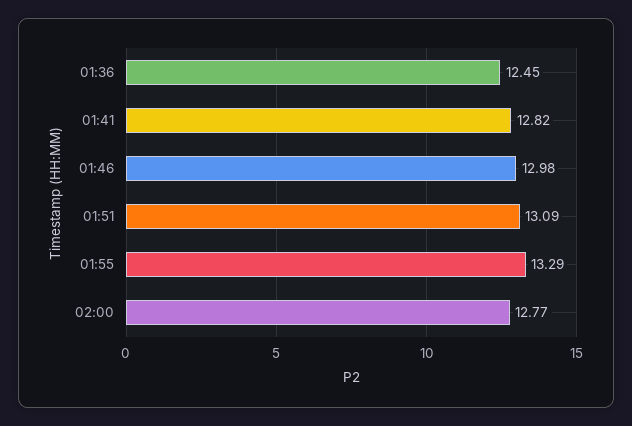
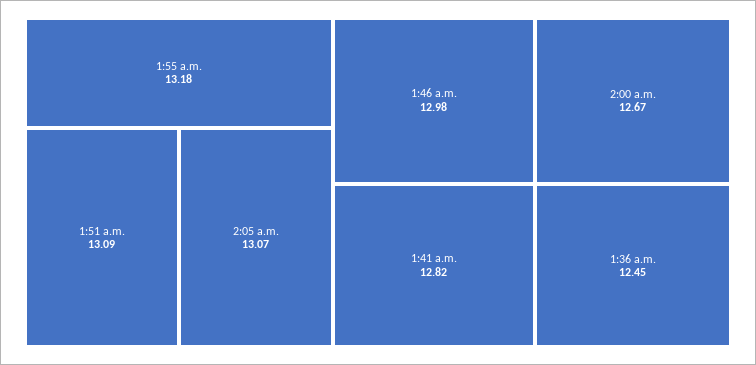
01:55: 13.29 -> 13.18
02:00: 12.77 -> 12.67
2:05 a.m.: none -> 13.07

